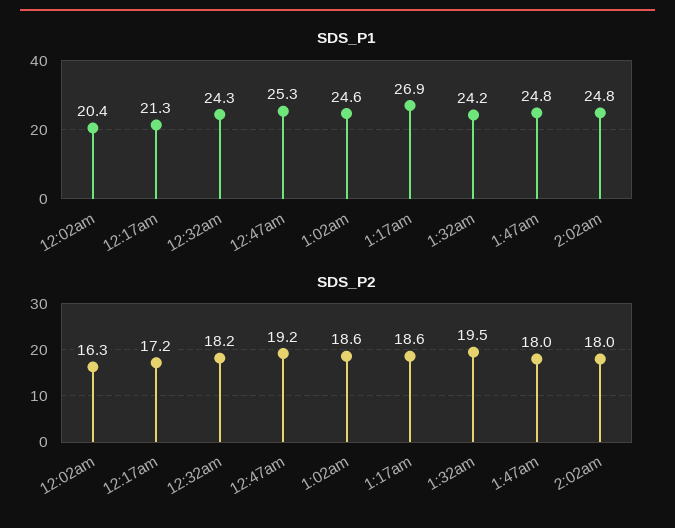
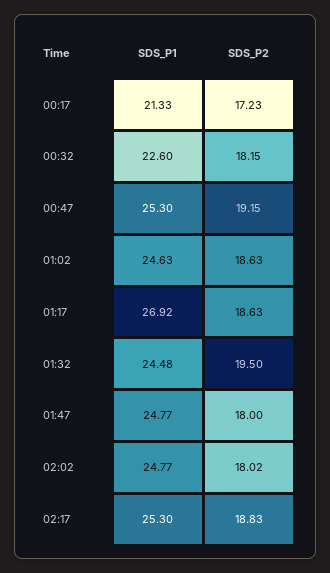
SDS_P1, 12:02am: 20.4 -> none
SDS_P1, 12:32am: 24.3 -> 22.6
SDS_P1, 1:32am: 24.2 -> 24.48
SDS_P2, 12:02am: 16.3 -> none
SDS_P1, 02:17: none -> 25.3
SDS_P2, 02:17: none -> 18.83

